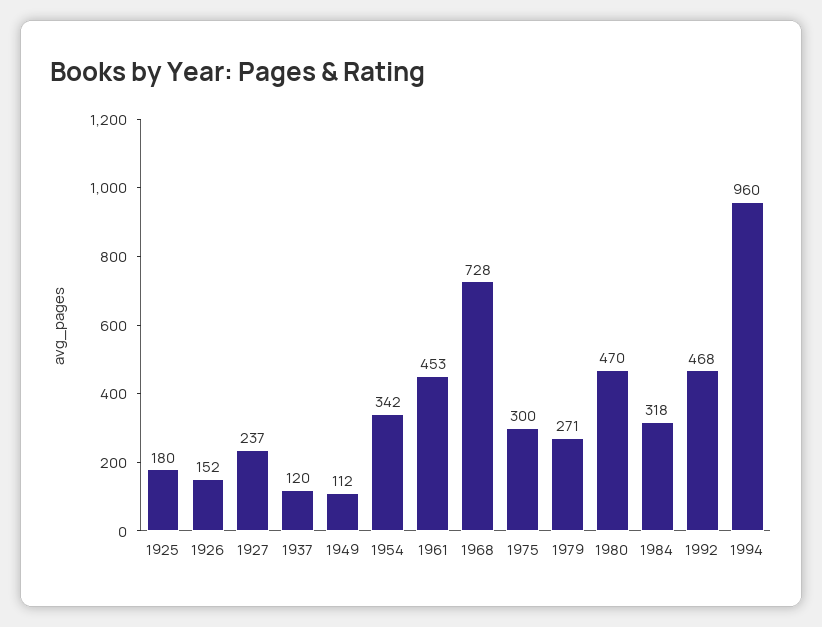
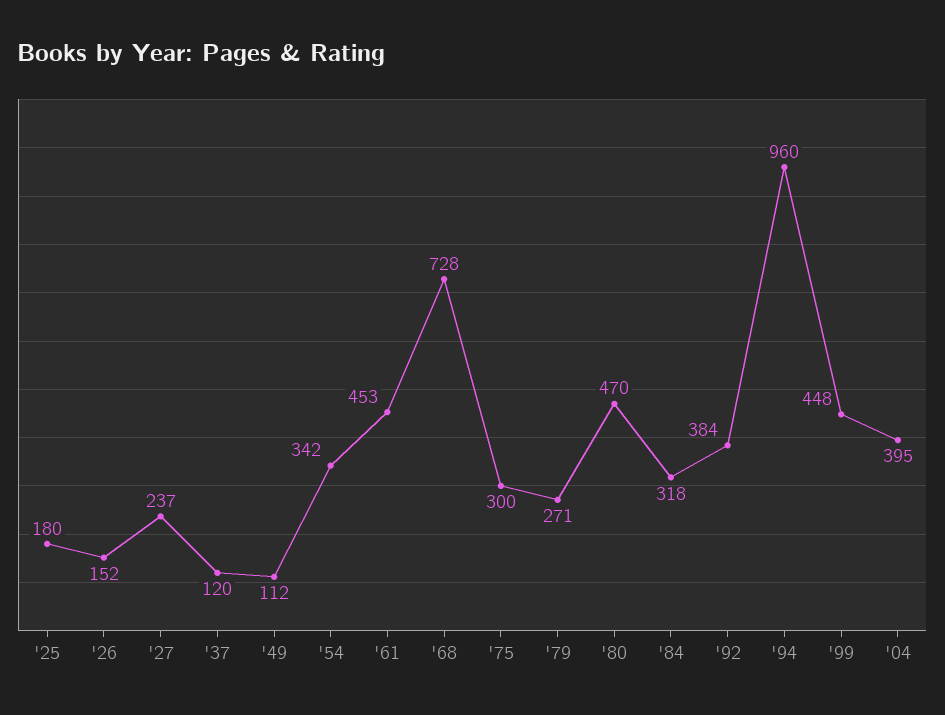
1992: 468 -> 384
'99: none -> 448
'04: none -> 395

